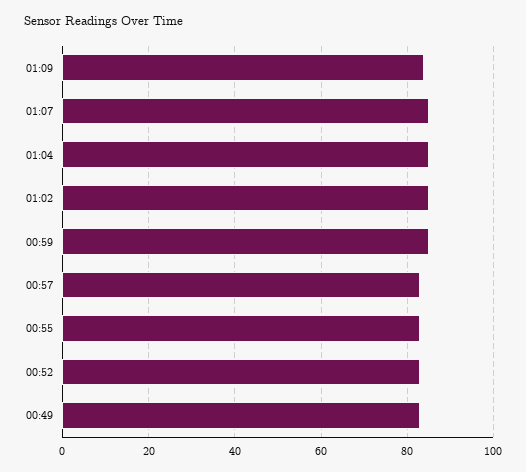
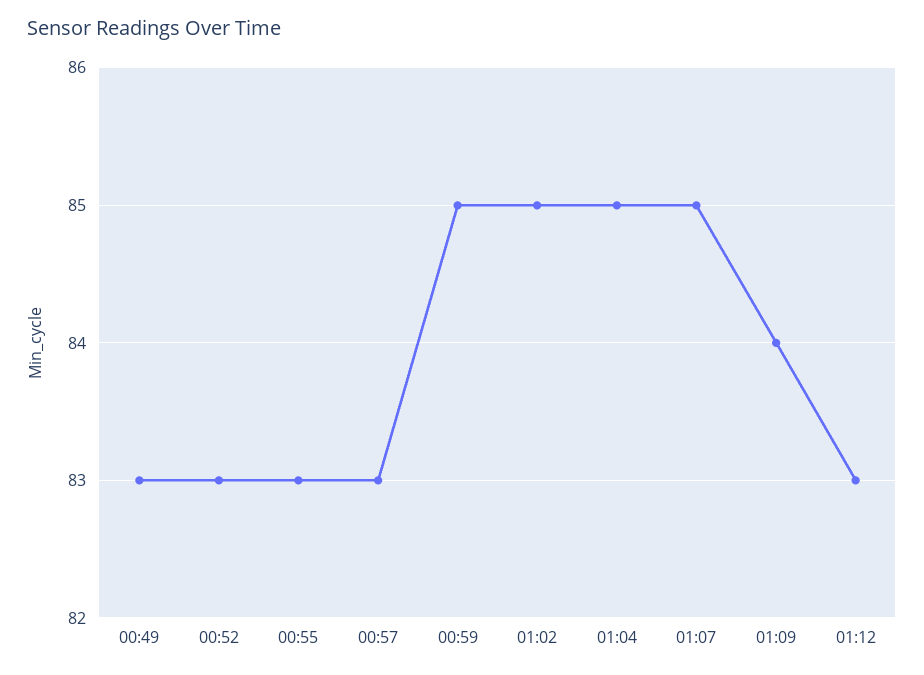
01:12: none -> 83

